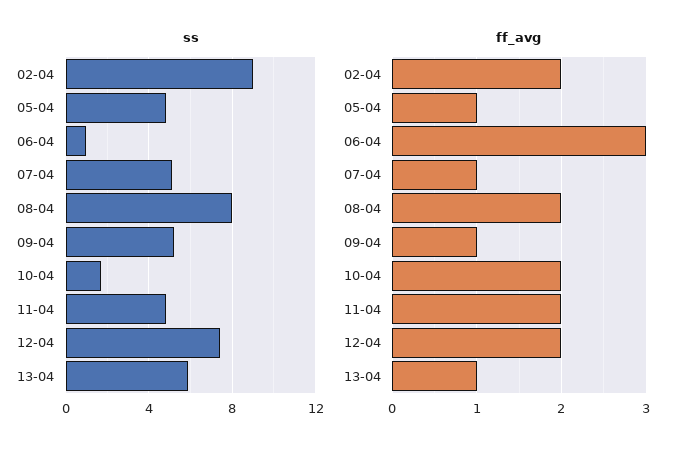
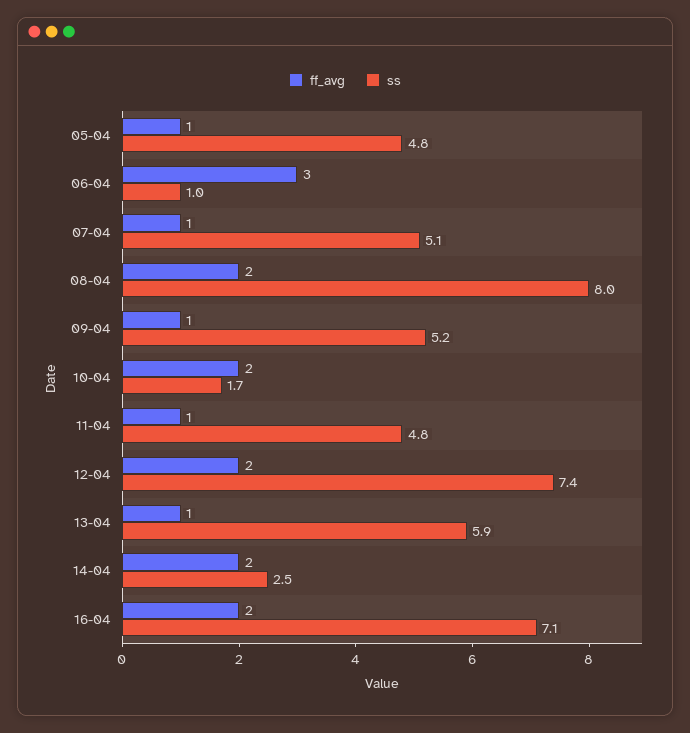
ss, 02-04: 9 -> none
ff_avg, 02-04: 2 -> none
ff_avg, 11-04: 2 -> 1
ff_avg, 14-04: none -> 2
ss, 14-04: none -> 2.5
ff_avg, 16-04: none -> 2
ss, 16-04: none -> 7.1

